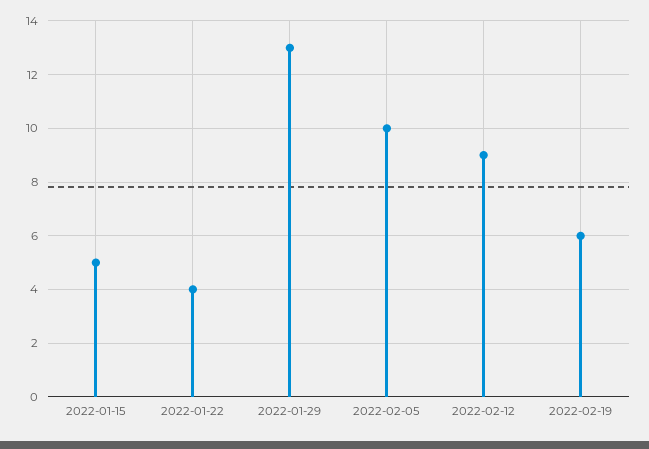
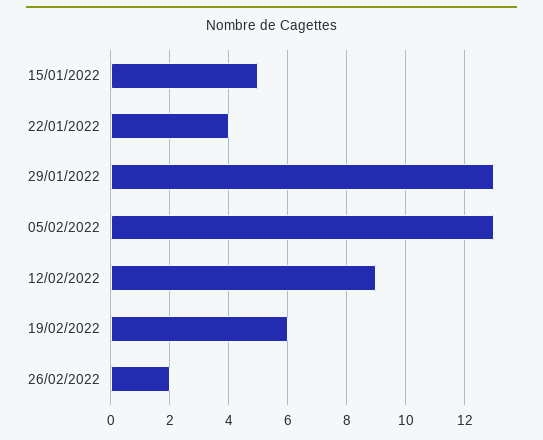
2022-02-05: 10 -> 13
26/02/2022: none -> 2

